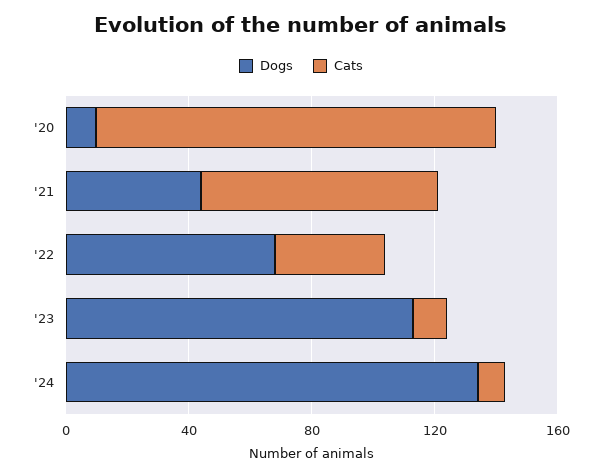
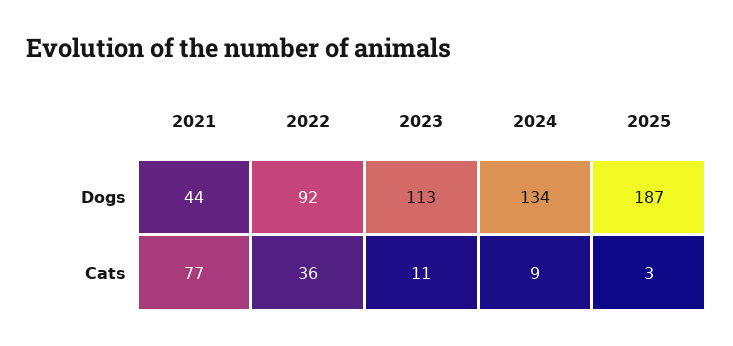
Dogs, '20: 10 -> none
Cats, '20: 130 -> none
Dogs, '22: 70 -> 92
Dogs, 2025: none -> 187
Cats, 2025: none -> 3

